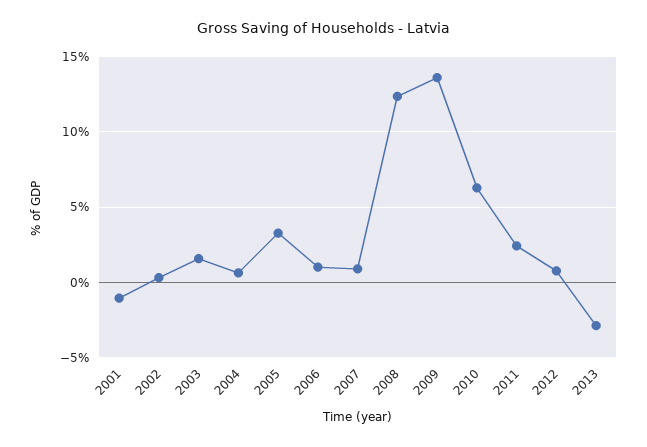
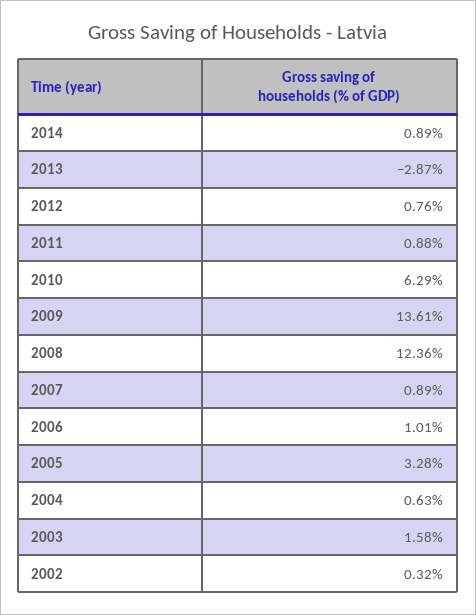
2001: -1 -> none
2011: 2.5 -> 0.88
2014: none -> 0.89

